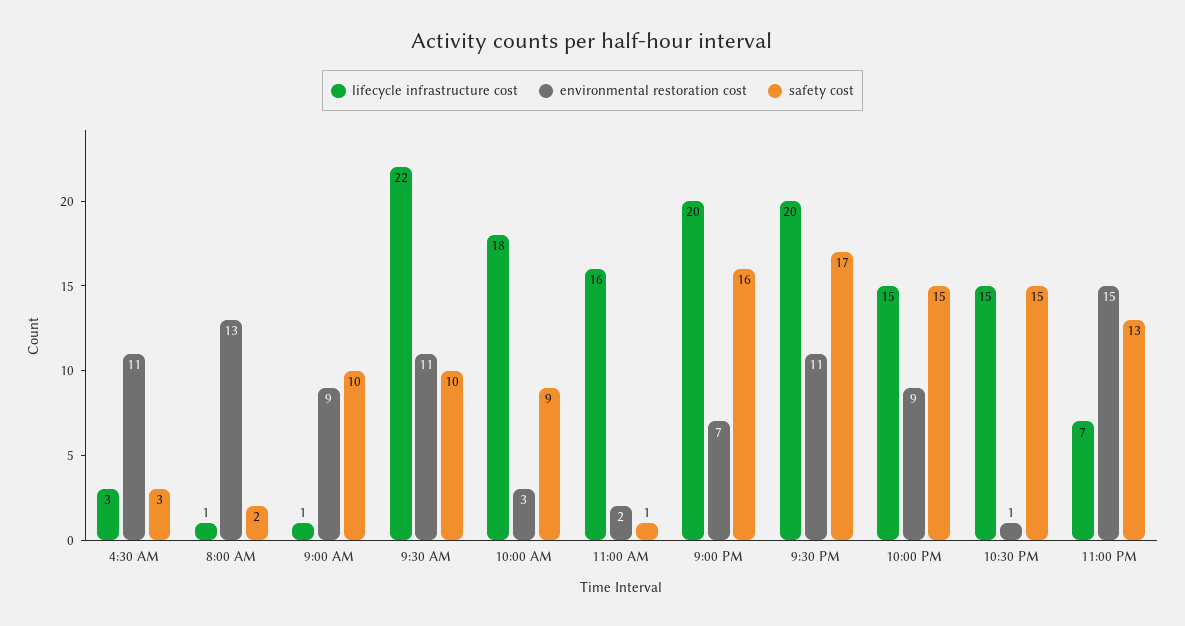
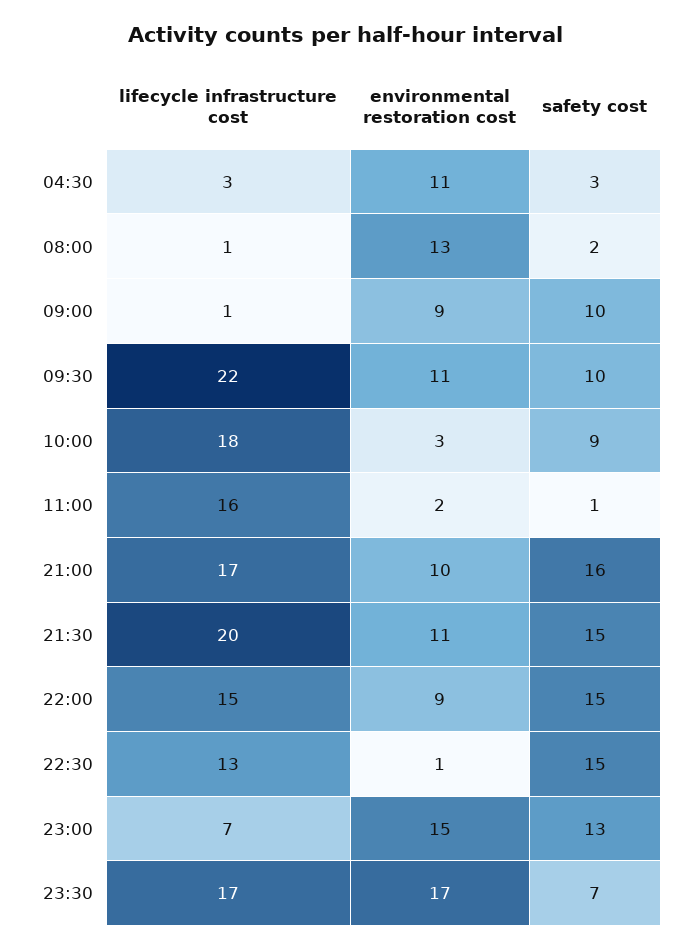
lifecycle infrastructure cost, 9:00 PM: 20 -> 17
environmental restoration cost, 9:00 PM: 7 -> 10
safety cost, 9:30 PM: 17 -> 15
lifecycle infrastructure cost, 10:30 PM: 15 -> 13
lifecycle infrastructure cost, 23:30: none -> 17
environmental restoration cost, 23:30: none -> 17
safety cost, 23:30: none -> 7

